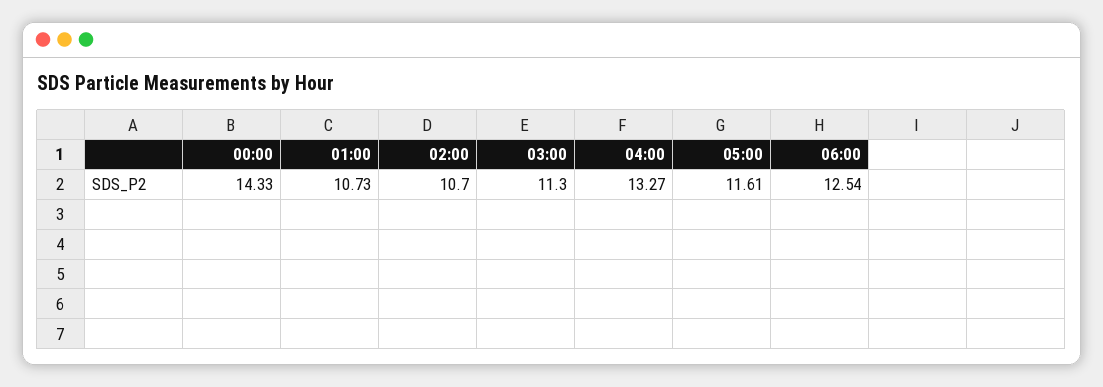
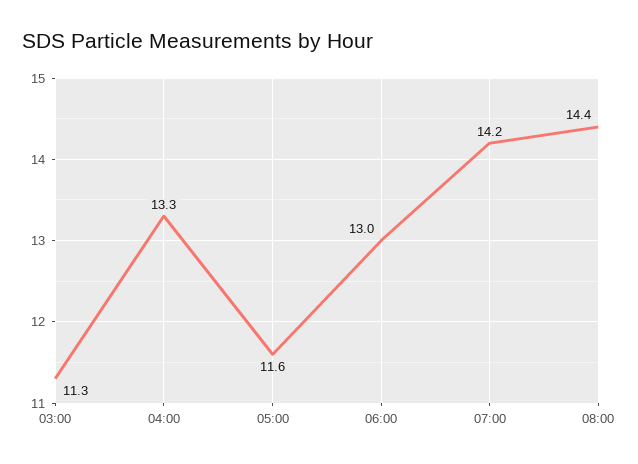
00:00: 14.33 -> none
01:00: 10.73 -> none
02:00: 10.7 -> none
06:00: 12.54 -> 13
07:00: none -> 14.2
08:00: none -> 14.4

